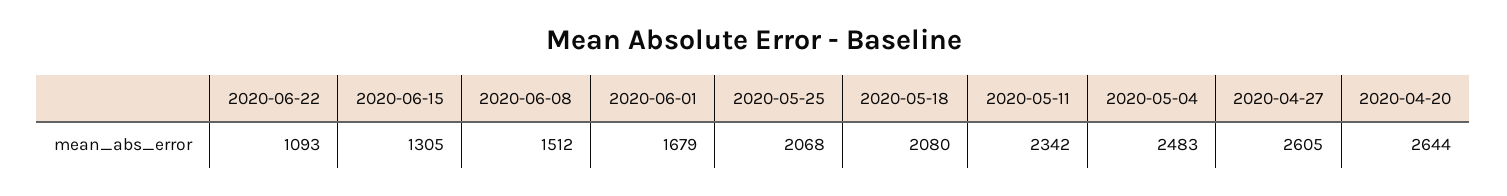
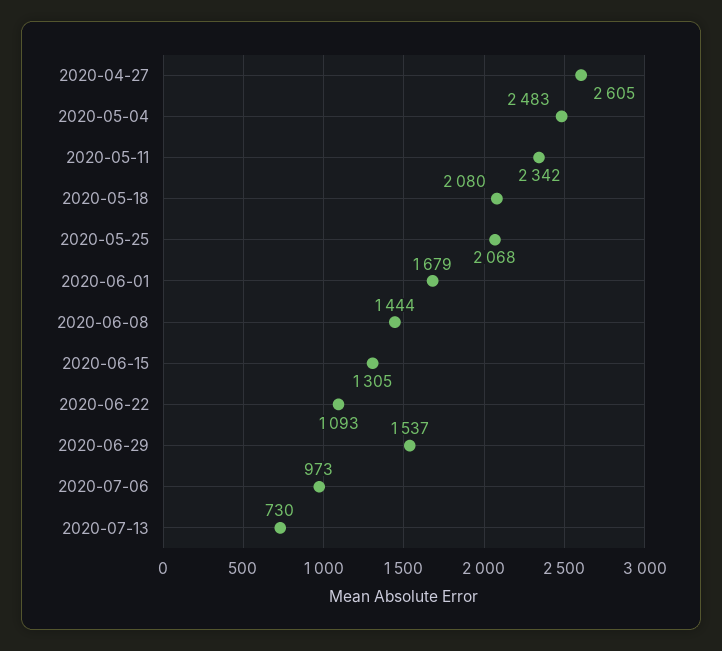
2020-06-08: 1512 -> 1444
2020-04-20: 2644 -> none
2020-06-29: none -> 1537
2020-07-06: none -> 973
2020-07-13: none -> 730

